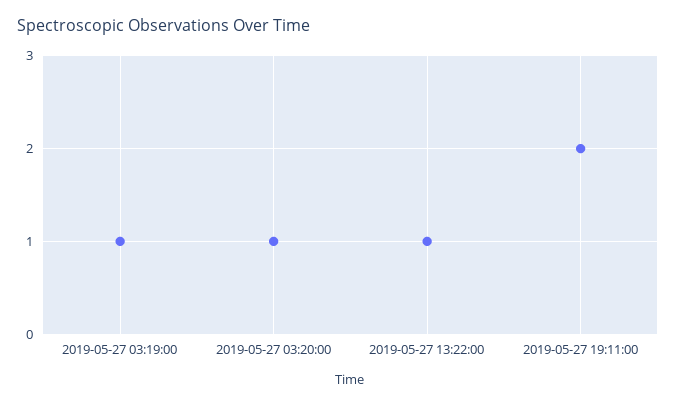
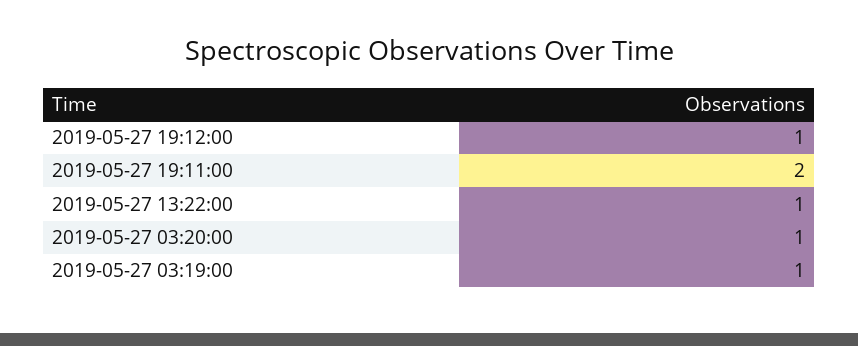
2019-05-27 19:12:00: none -> 1

